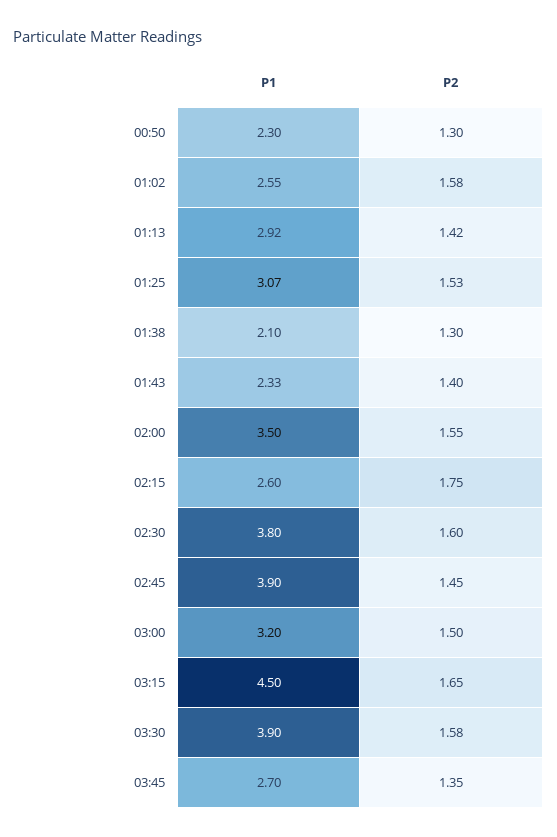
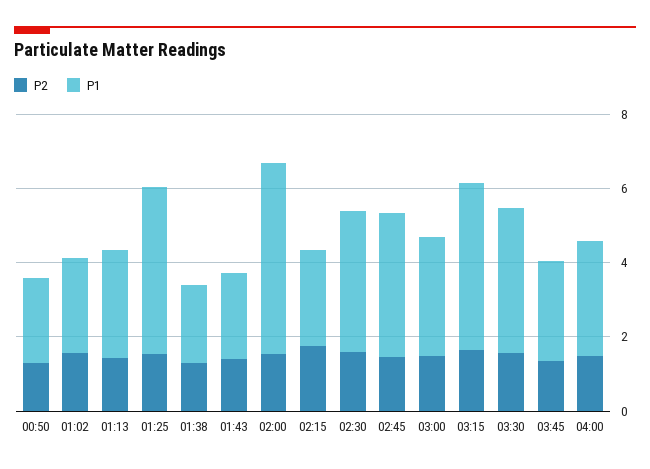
P1, 01:25: 3.07 -> 4.5
P1, 02:00: 3.5 -> 5
P2, 04:00: none -> 1.5
P1, 04:00: none -> 3

